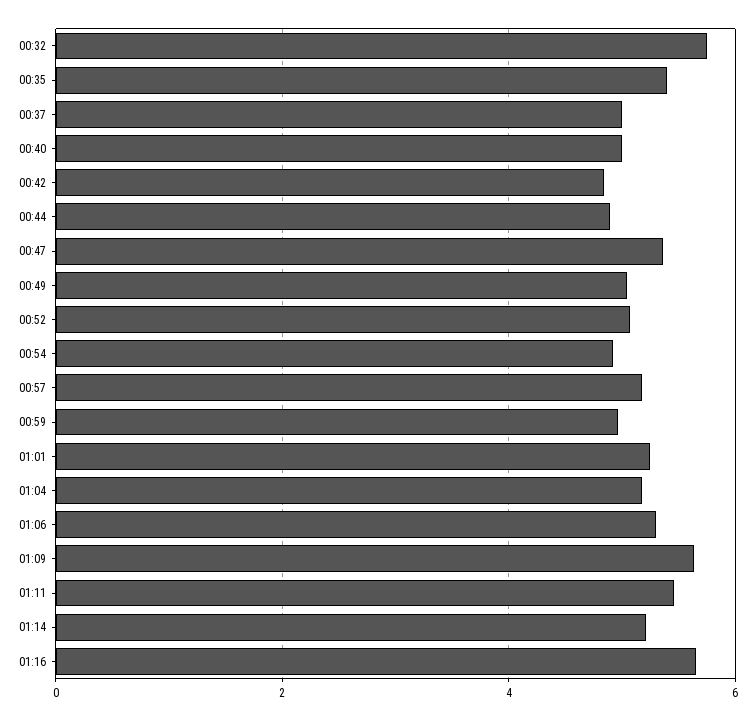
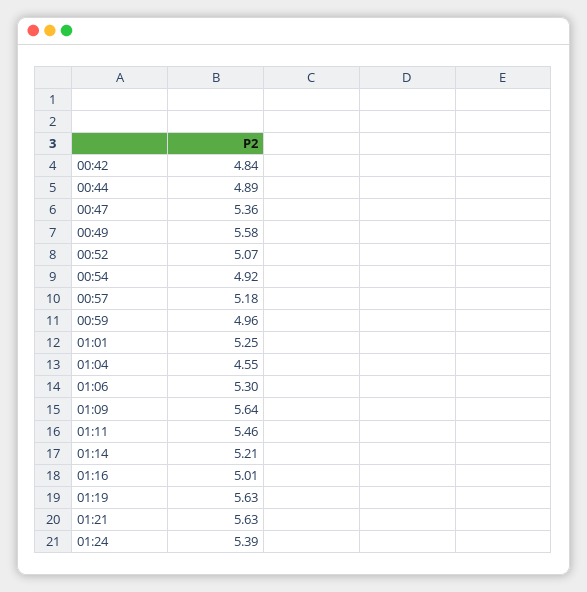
00:32: 5.8 -> none
00:35: 5.4 -> none
00:37: 5 -> none
00:40: 5 -> none
00:49: 5 -> 5.58
01:04: 5.2 -> 4.55
01:16: 5.6 -> 5.01
01:19: none -> 5.63
01:21: none -> 5.63
01:24: none -> 5.39

